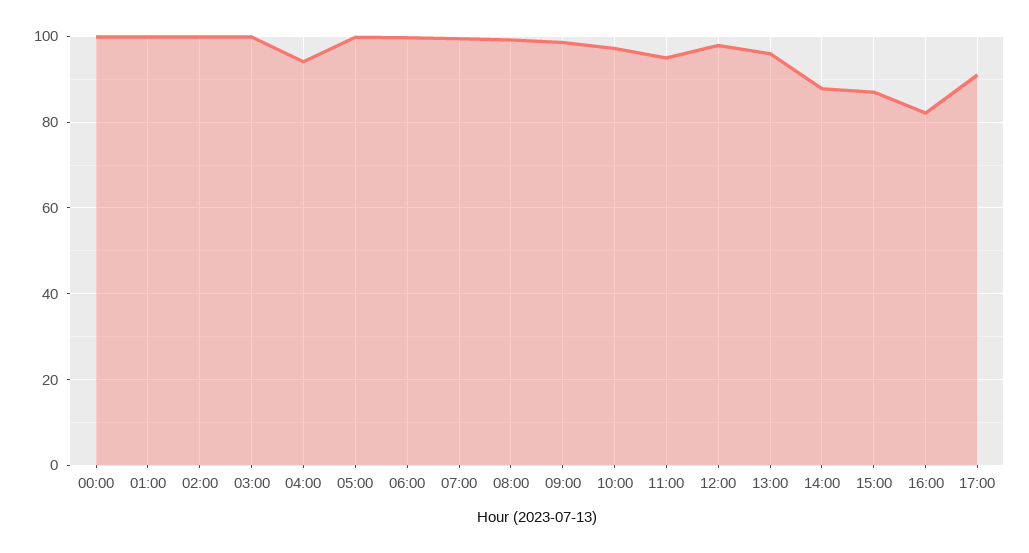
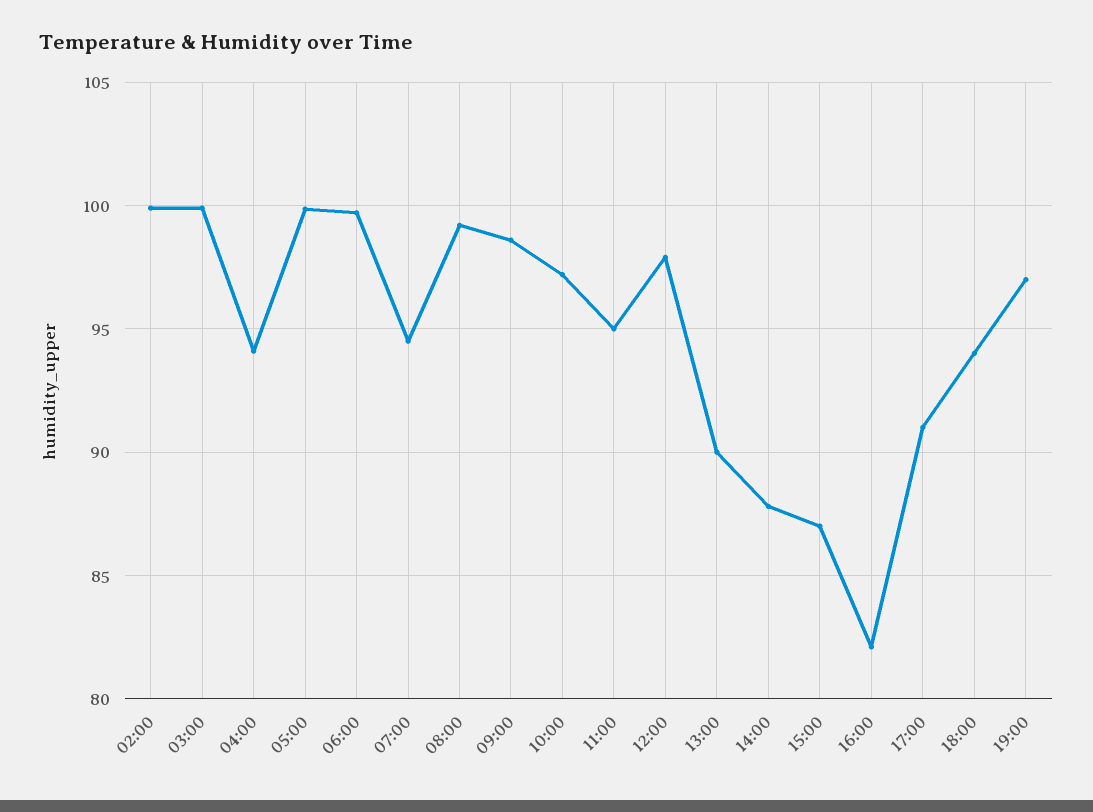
00:00: 100 -> none
01:00: 100 -> none
07:00: 100 -> 94.5
13:00: 96 -> 90
18:00: none -> 94
19:00: none -> 97

